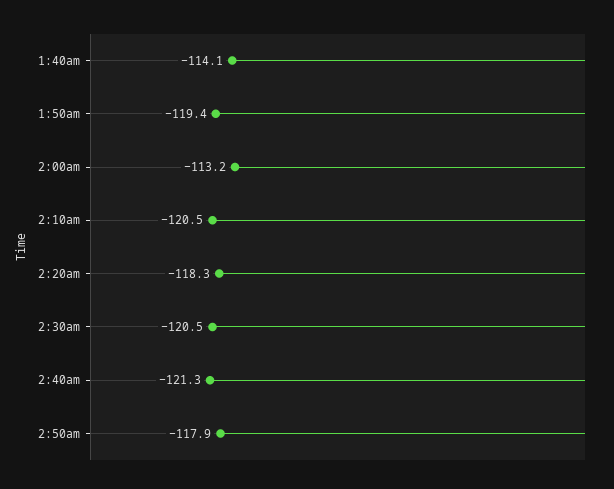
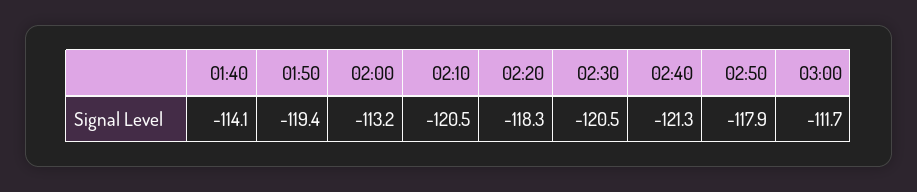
03:00: none -> -111.7

